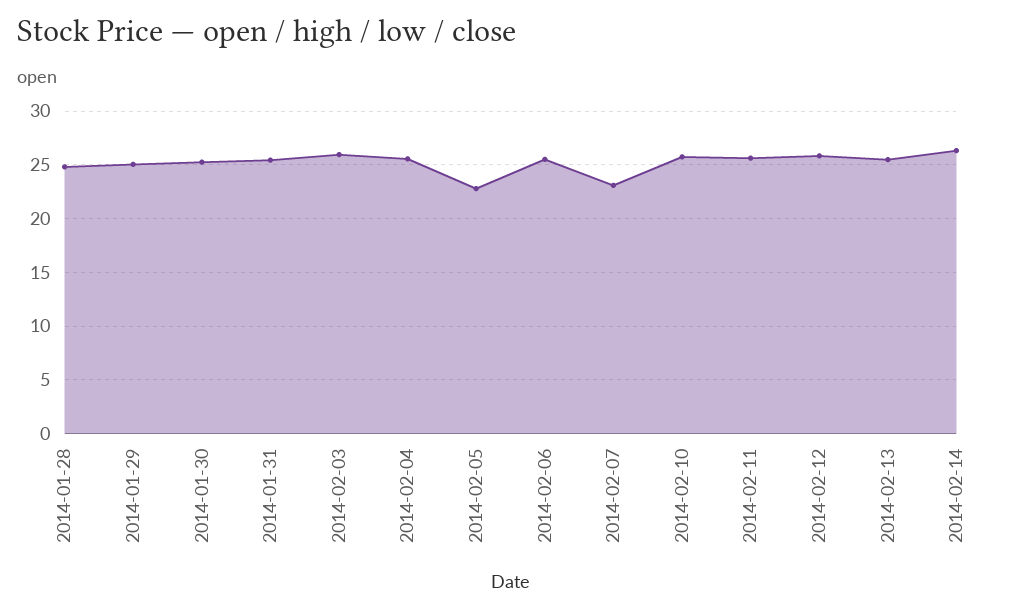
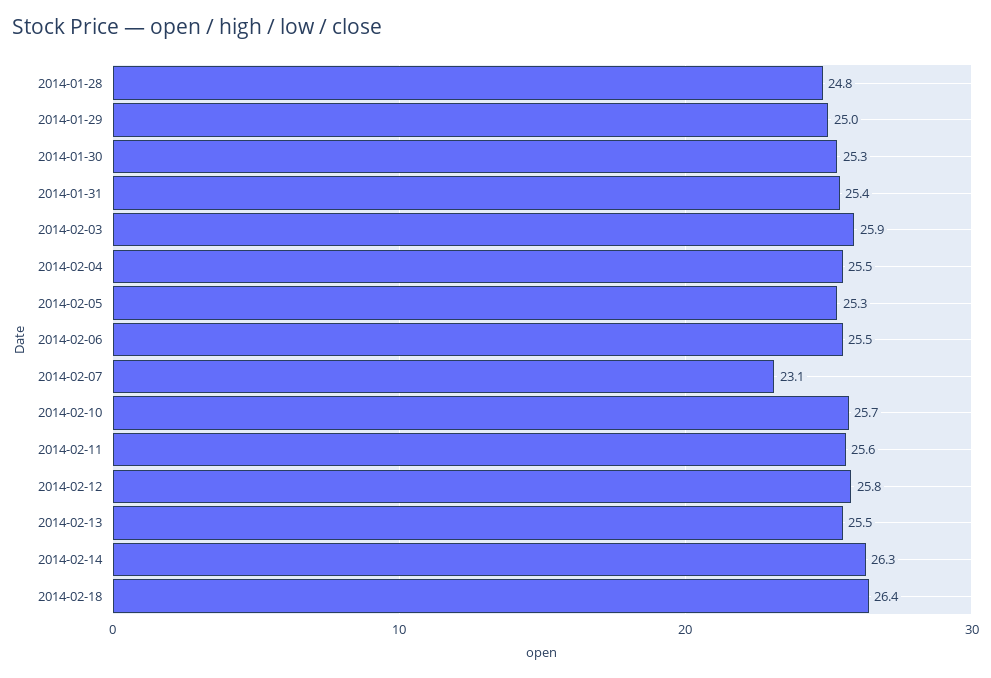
2014-02-05: 23 -> 25.3
2014-02-18: none -> 26.4

